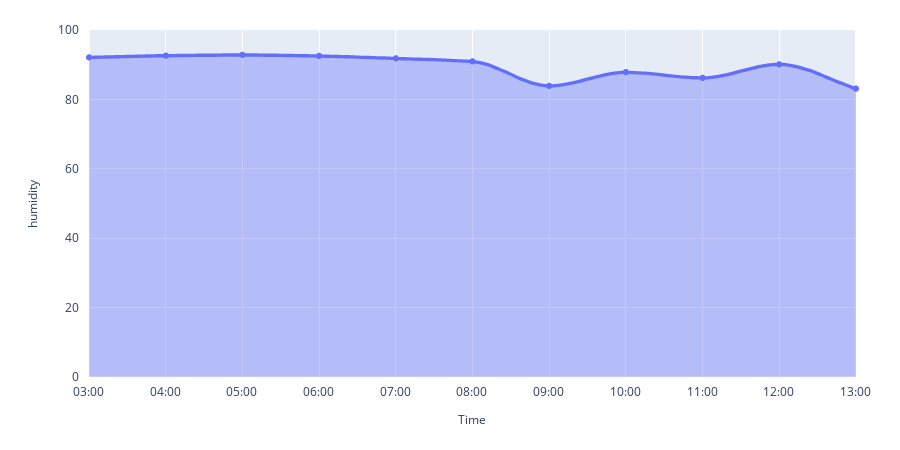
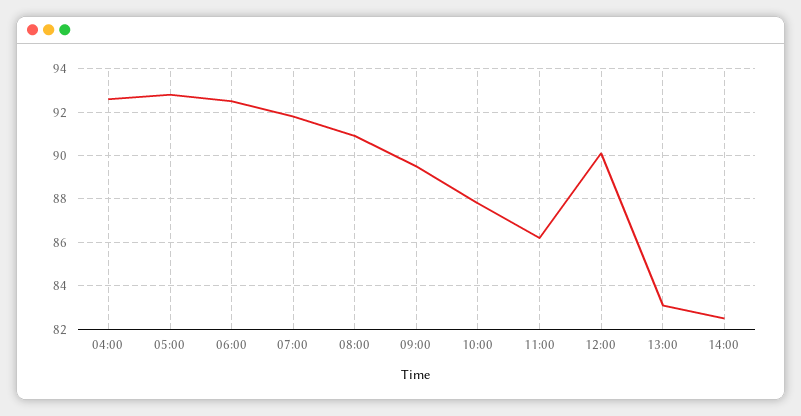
03:00: 92 -> none
09:00: 84 -> 89.5
14:00: none -> 82.5

